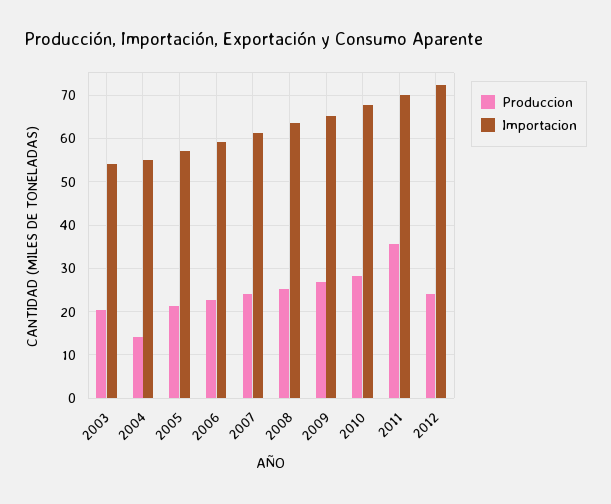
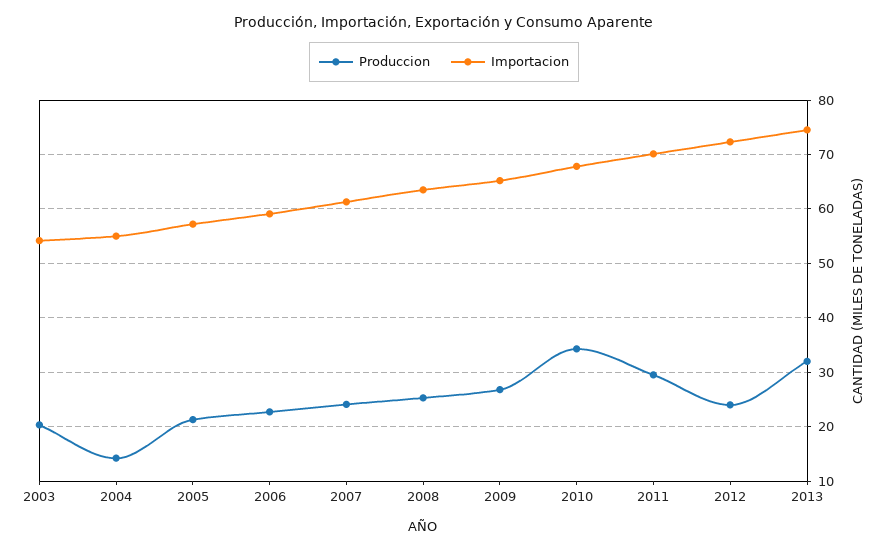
Produccion, 2010: 28 -> 34
Produccion, 2011: 36 -> 30
Produccion, 2013: none -> 32
Importacion, 2013: none -> 74

